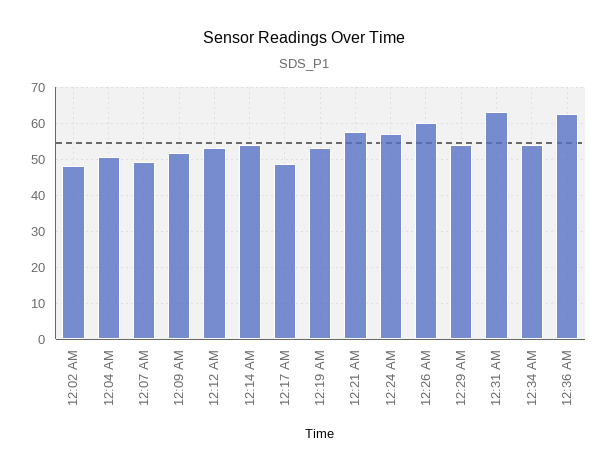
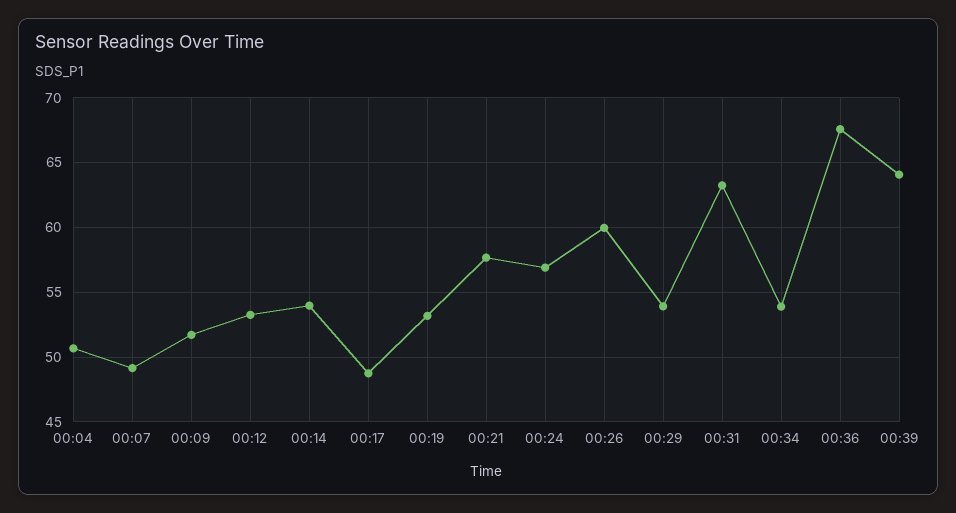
12:02 AM: 48 -> none
12:36 AM: 62 -> 67.5
00:39: none -> 64

